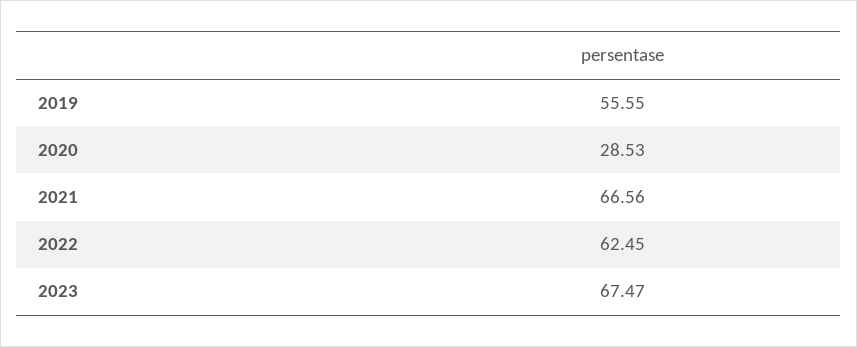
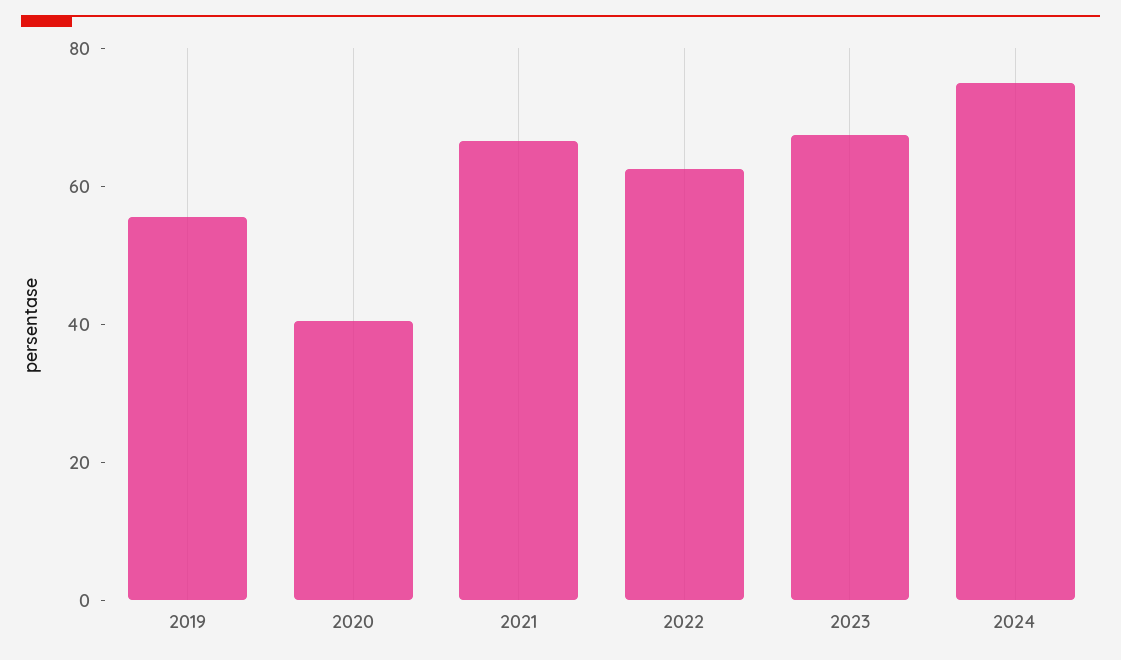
2020: 28.53 -> 40
2024: none -> 75

